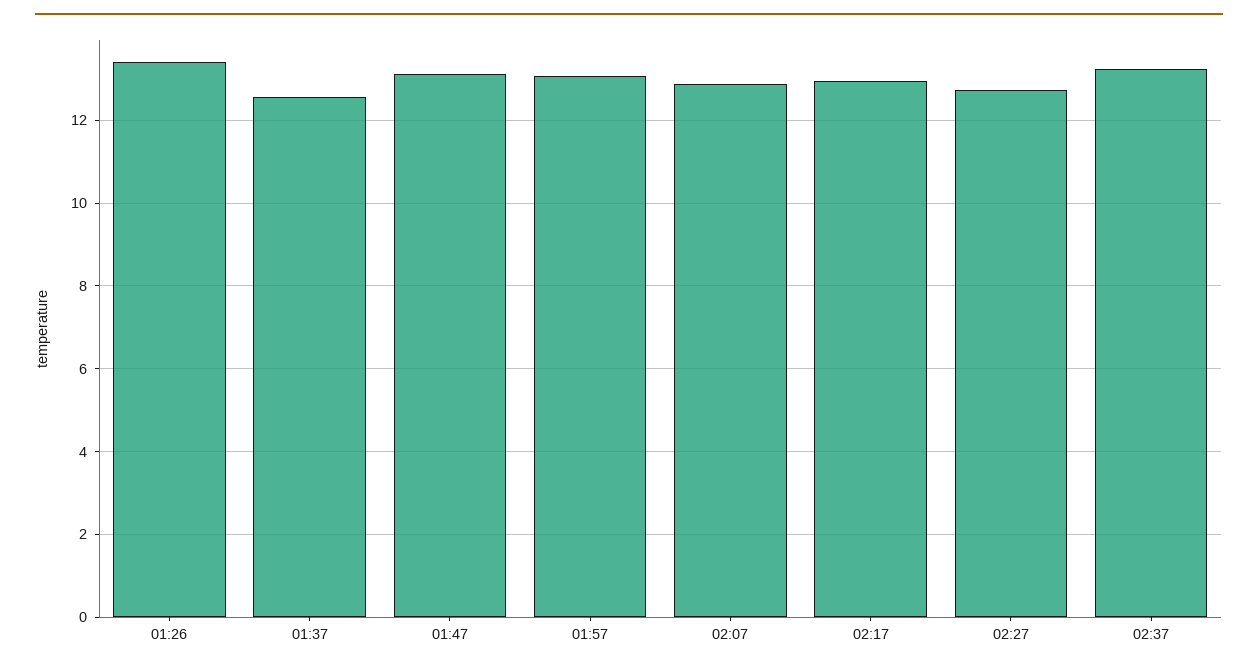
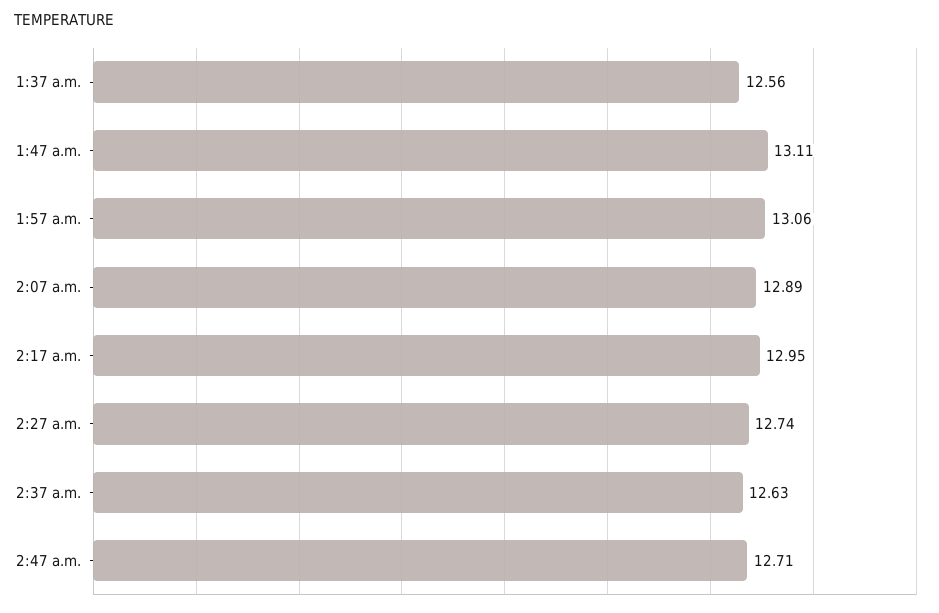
01:26: 13.4 -> none
02:37: 13.2 -> 12.63
2:47 a.m.: none -> 12.71

